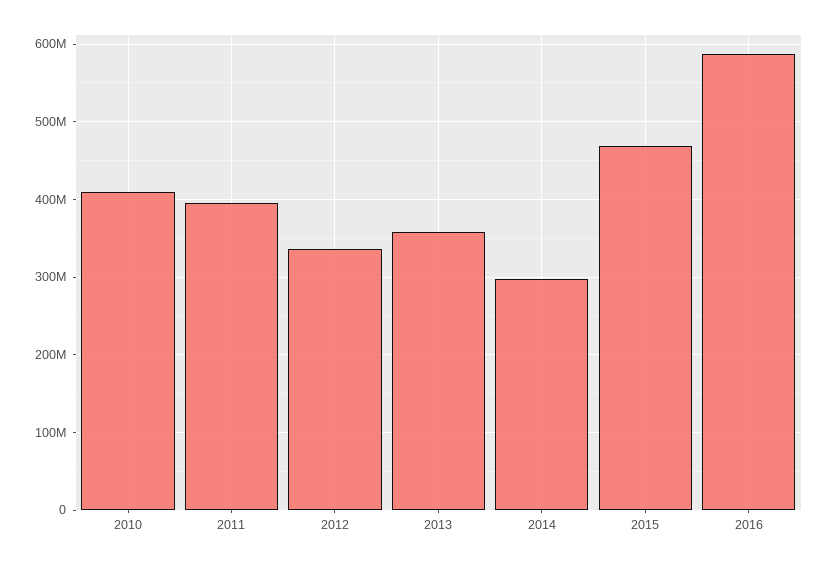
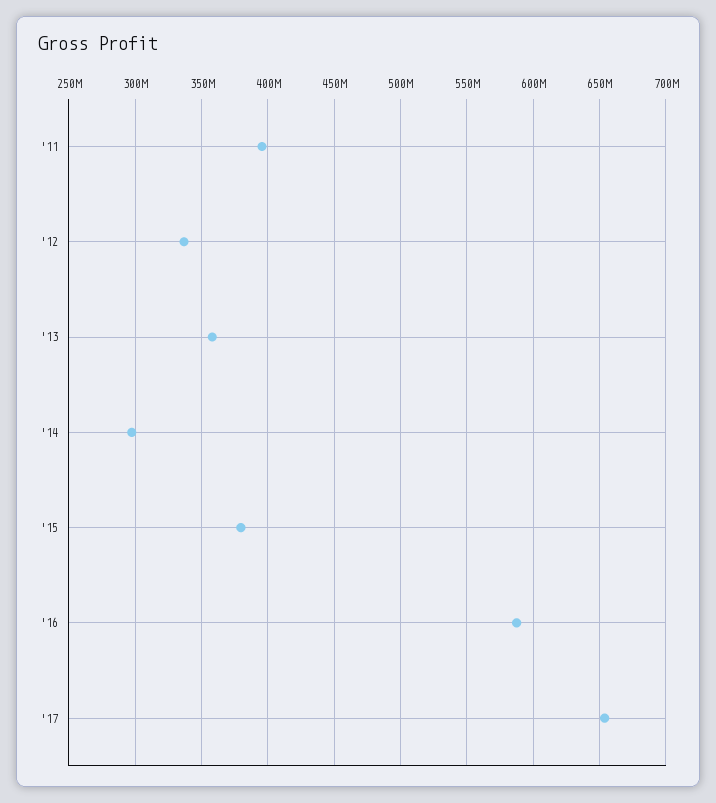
2010: 410000000 -> none
2015: 470000000 -> 380000000
'17: none -> 655000000

